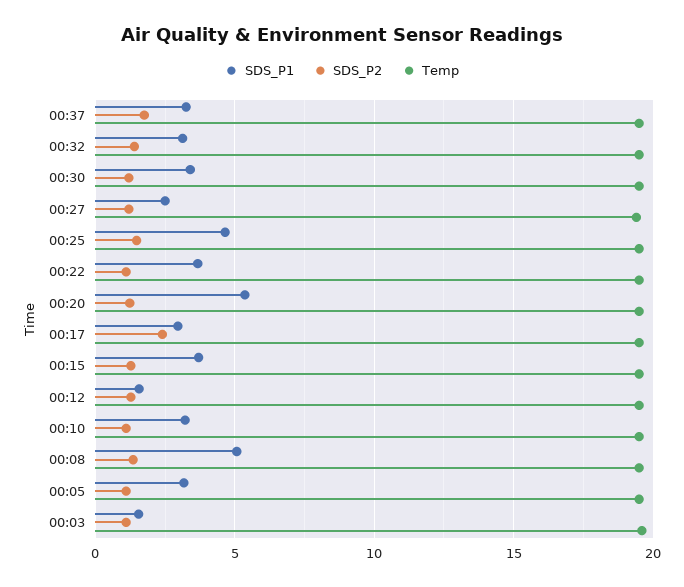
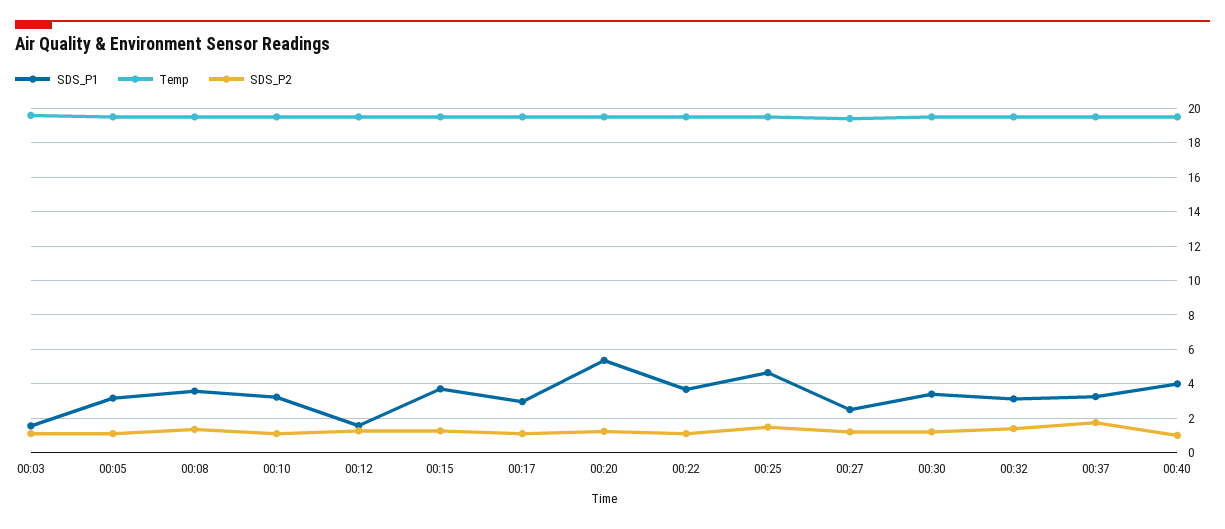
SDS_P2, 00:17: 2.5 -> 1
SDS_P1, 00:08: 5 -> 3.5
SDS_P1, 00:40: none -> 4
Temp, 00:40: none -> 19.5
SDS_P2, 00:40: none -> 1

